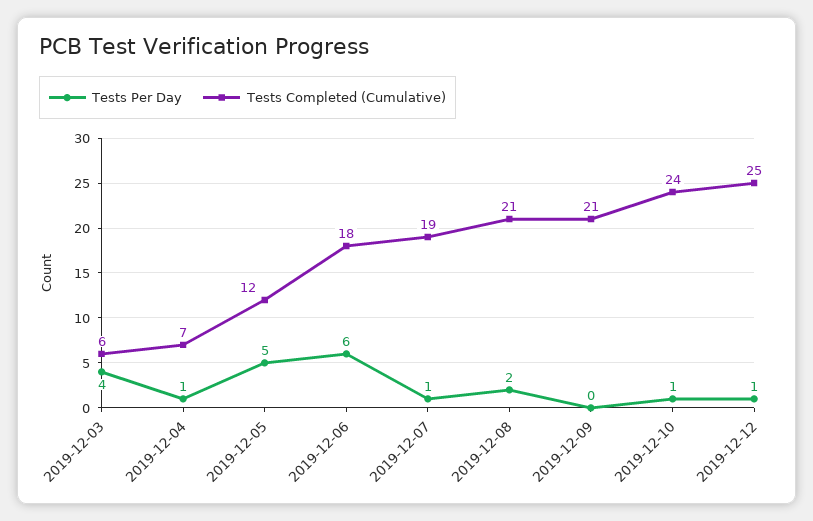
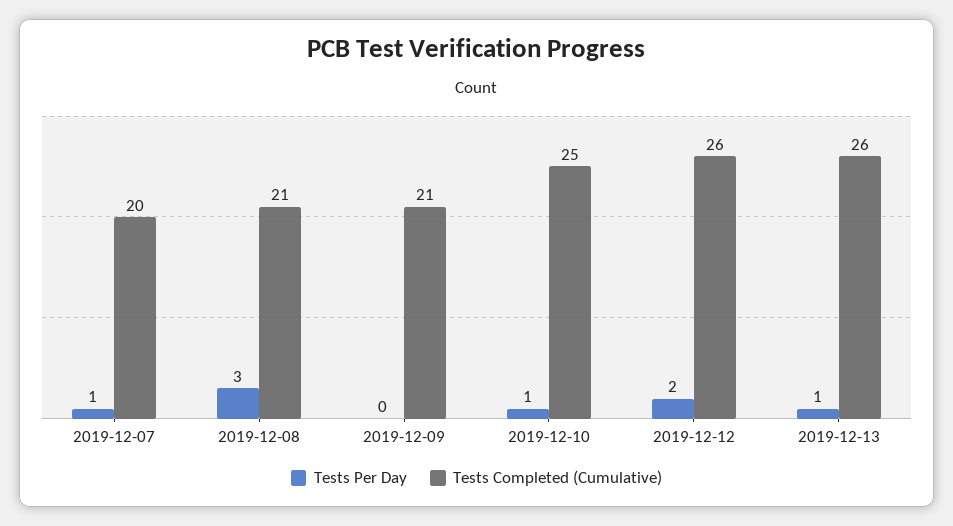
Tests Per Day, 2019-12-03: 4 -> none
Tests Completed (Cumulative), 2019-12-03: 6 -> none
Tests Per Day, 2019-12-04: 1 -> none
Tests Completed (Cumulative), 2019-12-04: 7 -> none
Tests Per Day, 2019-12-05: 5 -> none
Tests Completed (Cumulative), 2019-12-05: 12 -> none
Tests Per Day, 2019-12-06: 6 -> none
Tests Completed (Cumulative), 2019-12-06: 18 -> none
Tests Completed (Cumulative), 2019-12-07: 19 -> 20
Tests Per Day, 2019-12-08: 2 -> 3
Tests Completed (Cumulative), 2019-12-10: 24 -> 25
Tests Per Day, 2019-12-12: 1 -> 2
Tests Completed (Cumulative), 2019-12-12: 25 -> 26
Tests Per Day, 2019-12-13: none -> 1
Tests Completed (Cumulative), 2019-12-13: none -> 26

